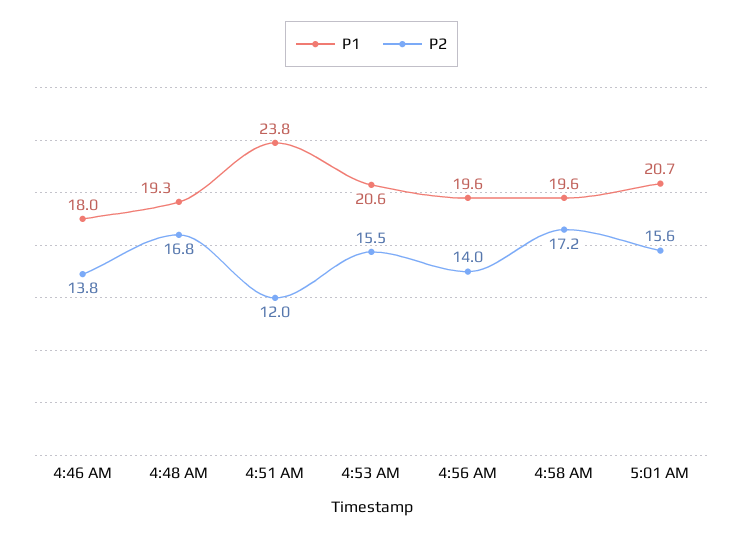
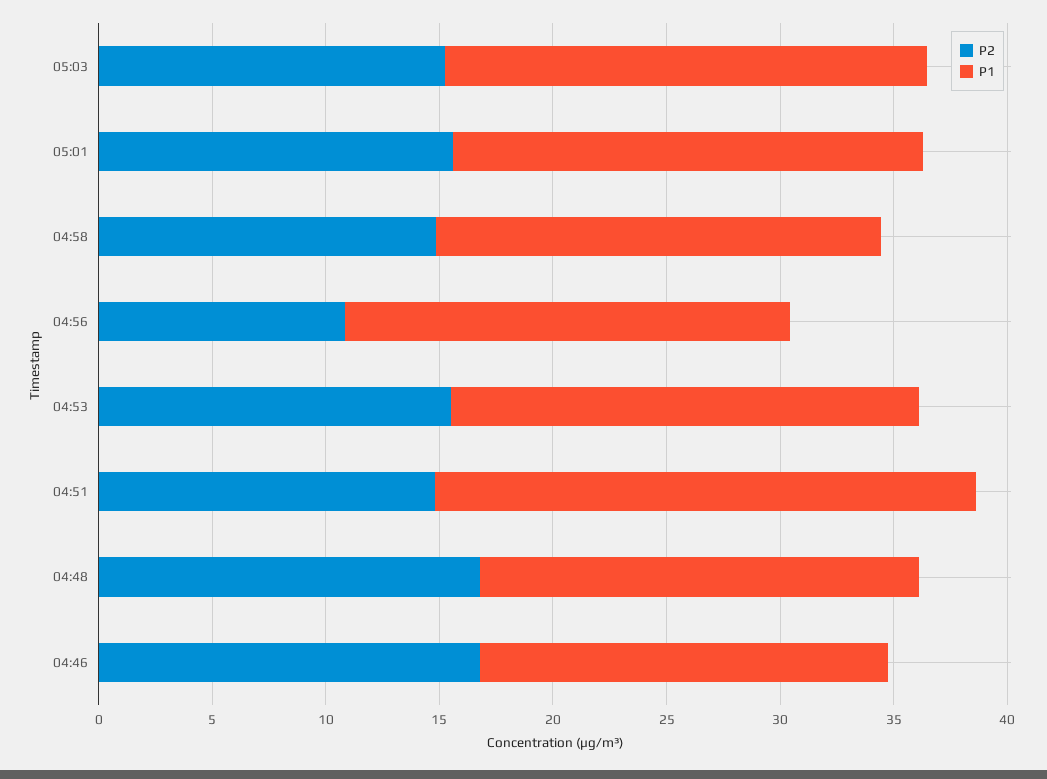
P2, 4:46 AM: 13.8 -> 17
P2, 4:51 AM: 12 -> 15
P2, 4:56 AM: 14 -> 11
P2, 4:58 AM: 17.2 -> 15
P2, 05:03: none -> 15
P1, 05:03: none -> 21

